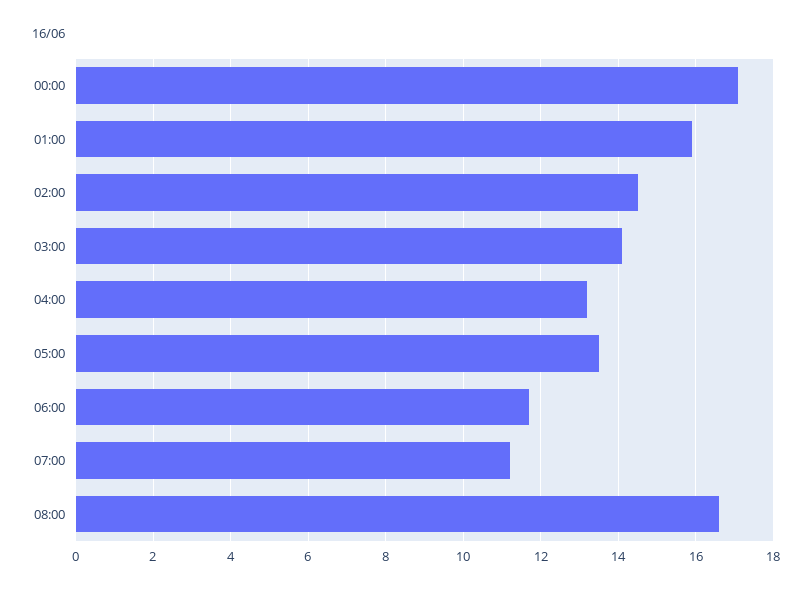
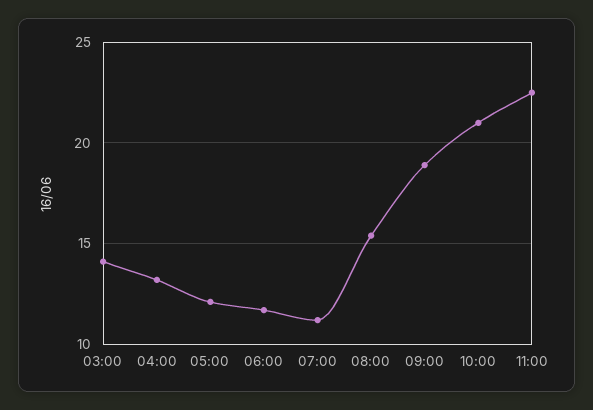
00:00: 17 -> none
01:00: 16 -> none
02:00: 14.5 -> none
05:00: 13.5 -> 12
08:00: 16.5 -> 15.5
09:00: none -> 19
10:00: none -> 21
11:00: none -> 22.5

